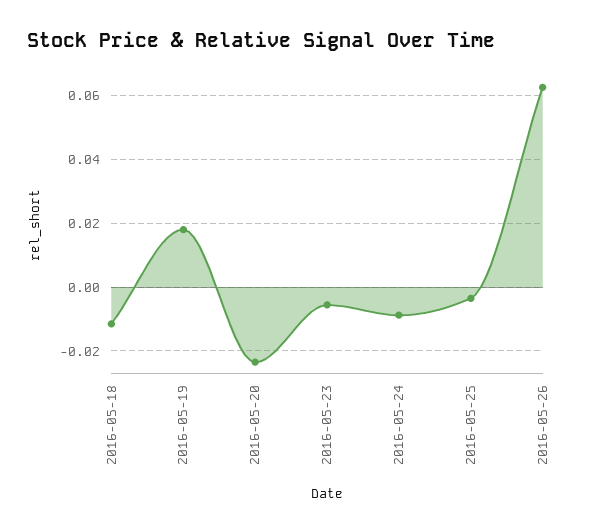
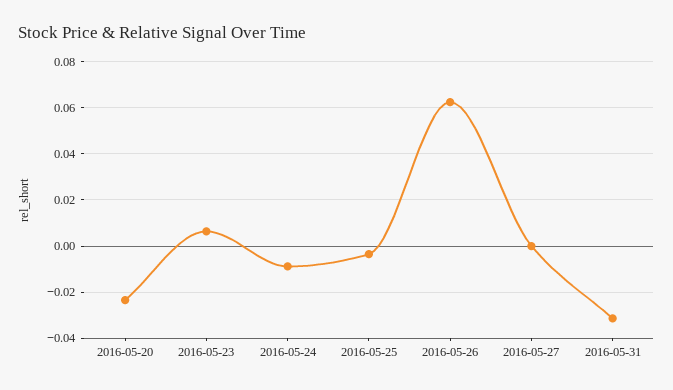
2016-05-18: -0.012 -> none
2016-05-19: 0.018 -> none
2016-05-23: -0.006 -> 0.005
2016-05-27: none -> 0
2016-05-31: none -> -0.03

